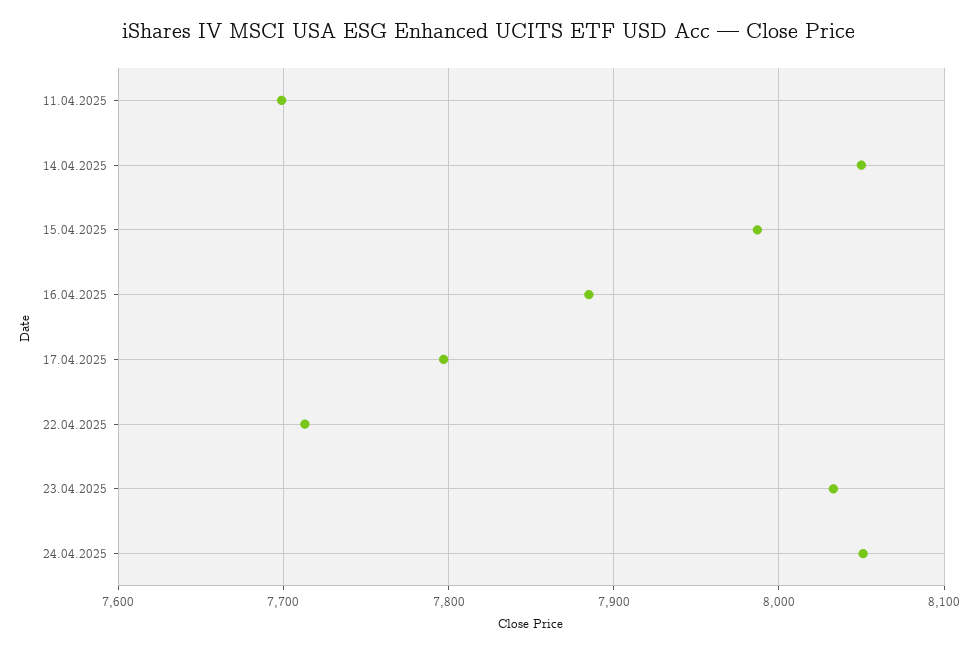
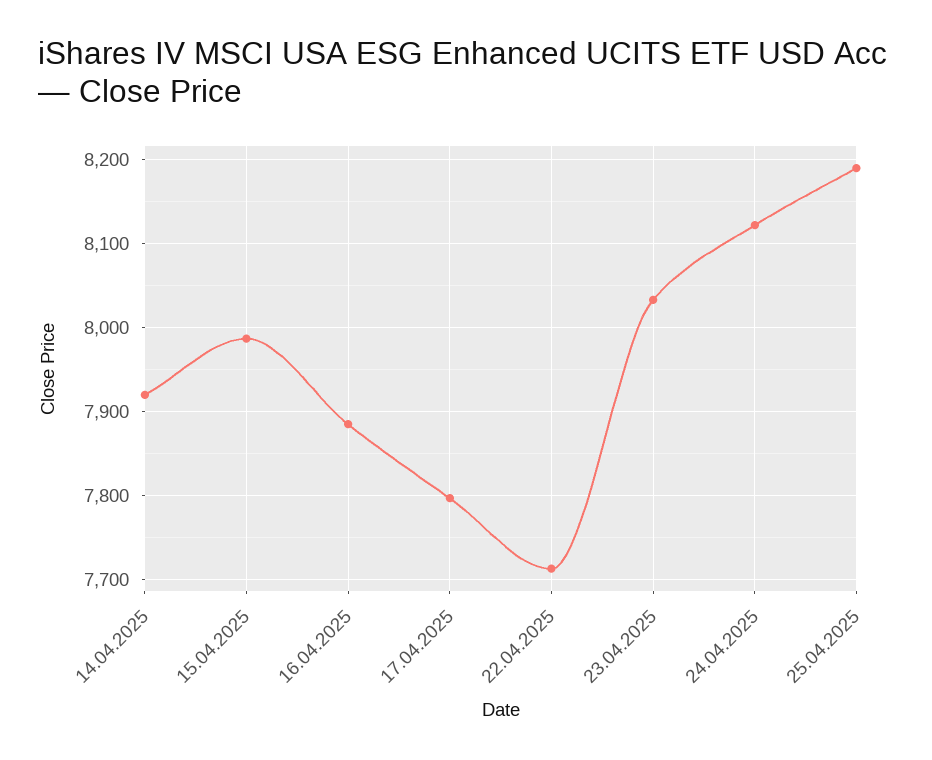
11.04.2025: 7700 -> none
14.04.2025: 8050 -> 7920
24.04.2025: 8050 -> 8120
25.04.2025: none -> 8190

